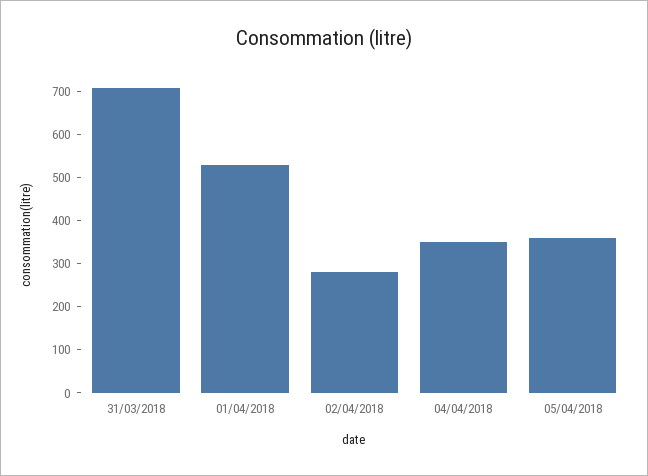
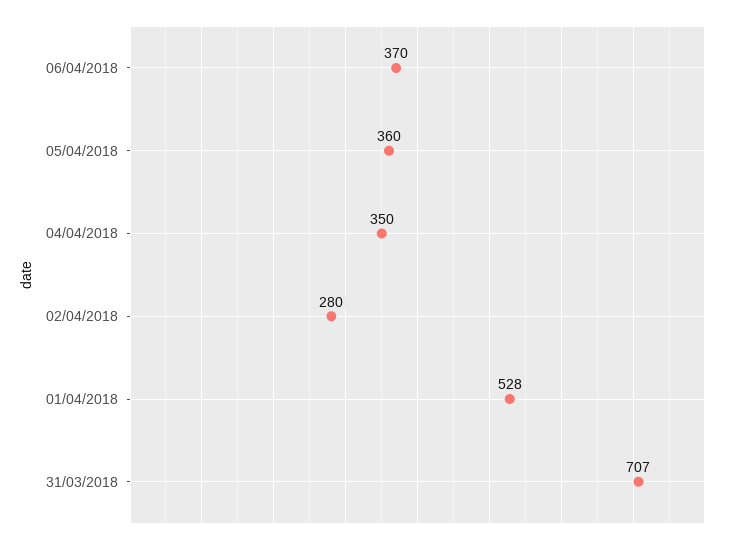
06/04/2018: none -> 370

